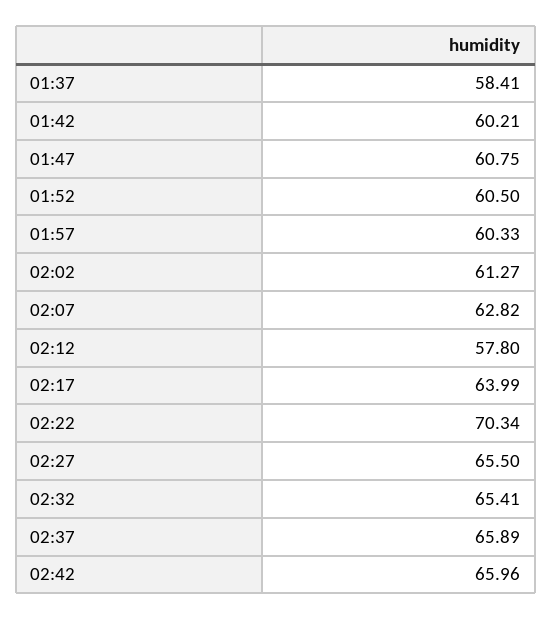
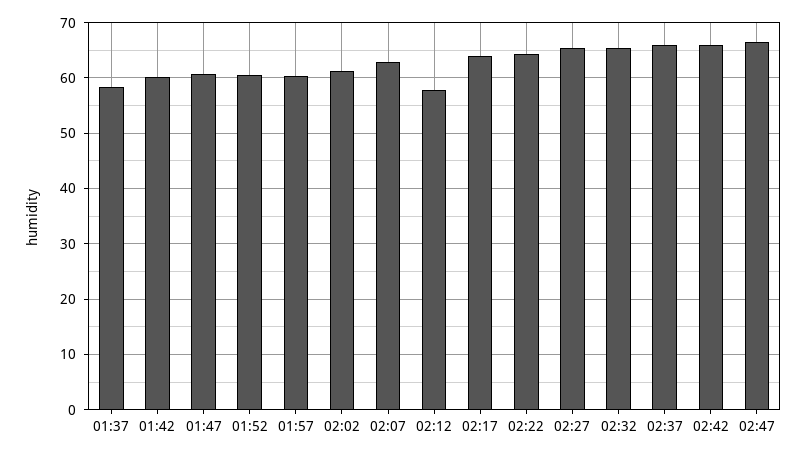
02:22: 70.34 -> 64
02:47: none -> 66

